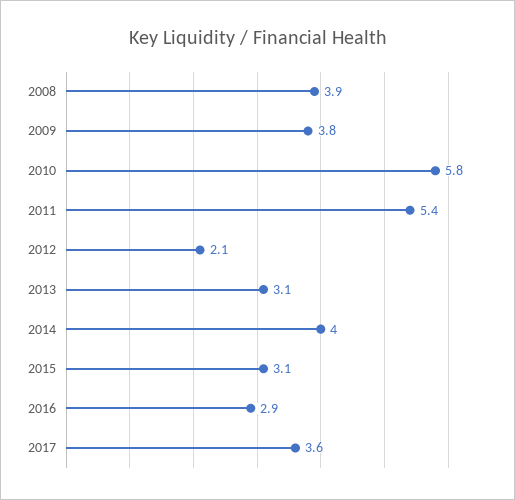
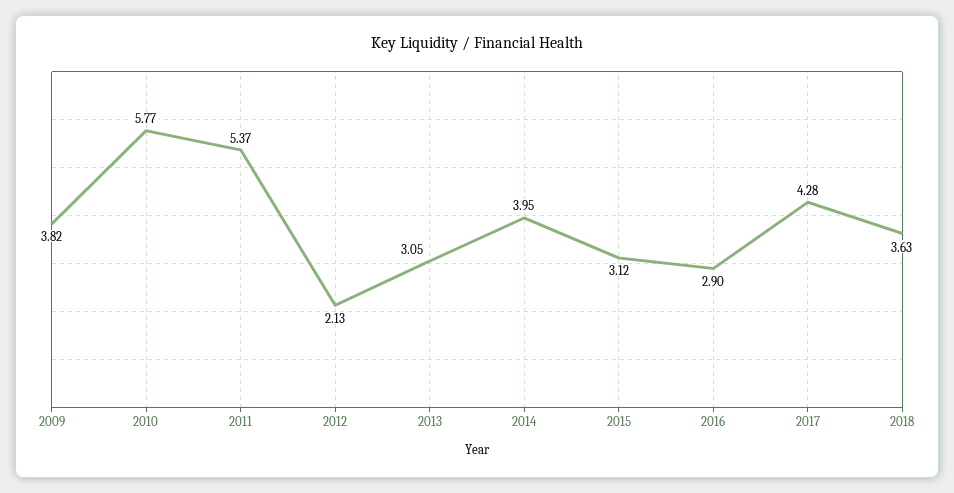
2008: 3.9 -> none
2017: 3.6 -> 4.28
2018: none -> 3.63

